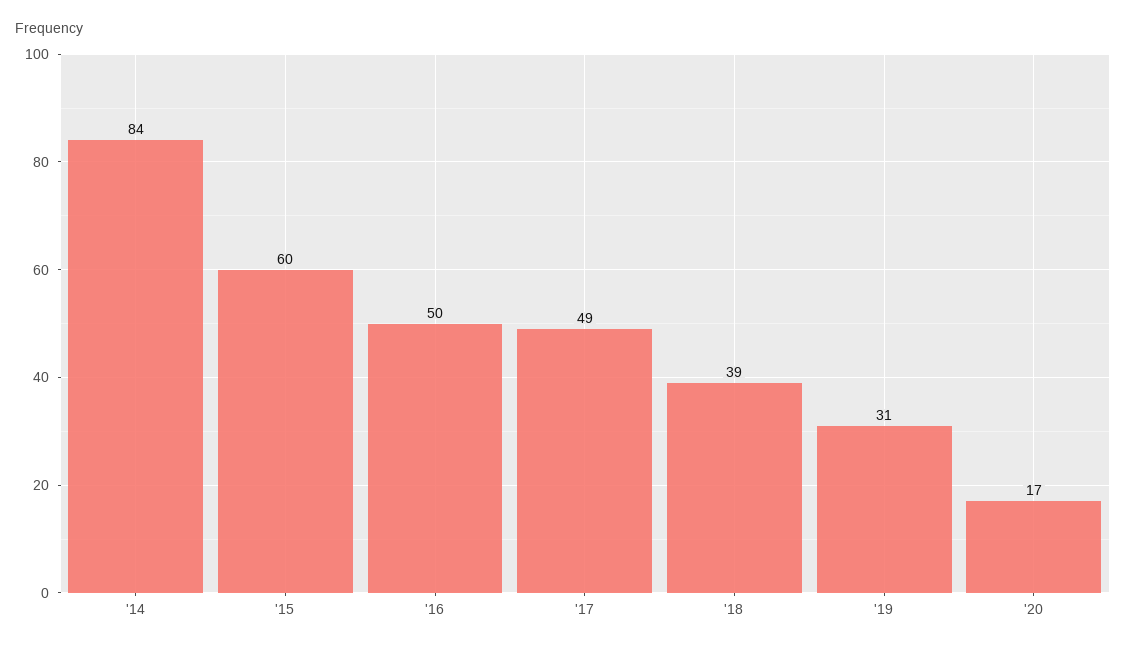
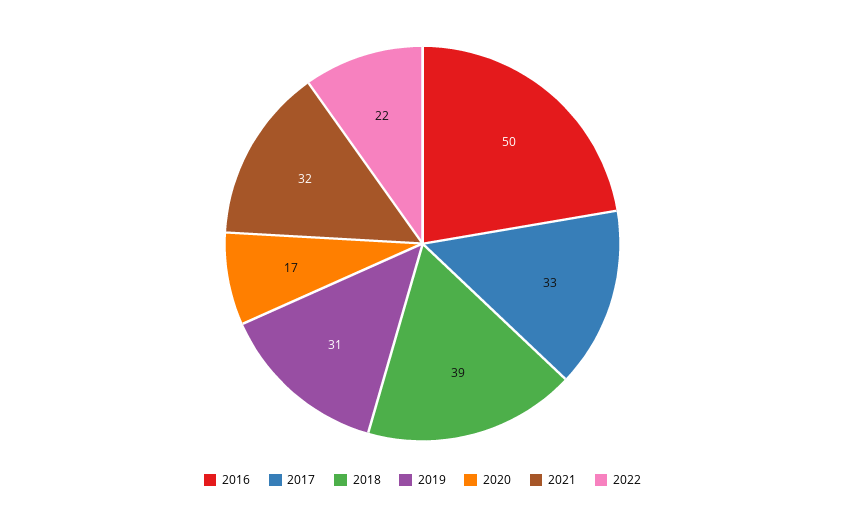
'14: 84 -> none
'15: 60 -> none
'17: 49 -> 33
2021: none -> 32
2022: none -> 22

